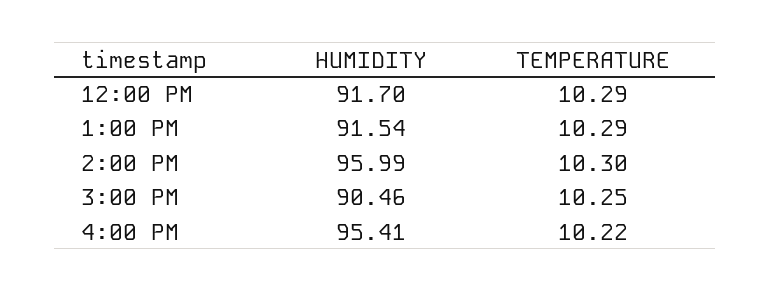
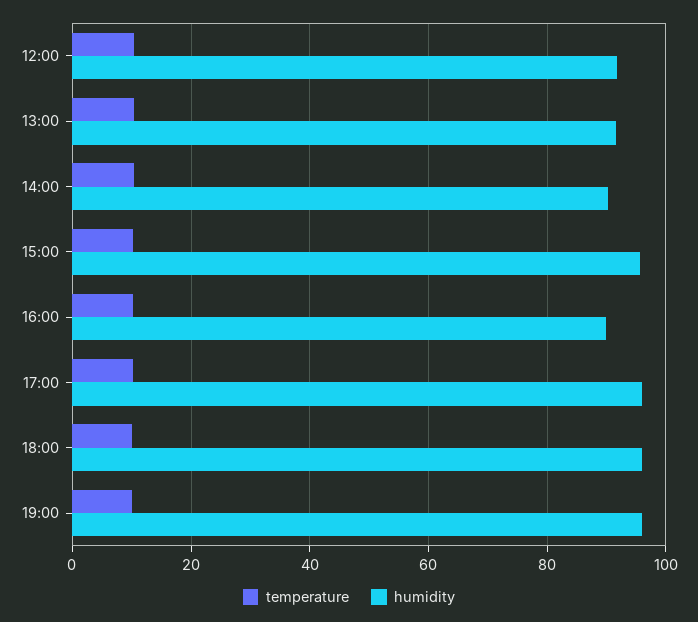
HUMIDITY, 2:00 PM: 95.99 -> 90
HUMIDITY, 3:00 PM: 90.46 -> 96
HUMIDITY, 4:00 PM: 95.41 -> 90
TEMPERATURE, 17:00: none -> 10
HUMIDITY, 17:00: none -> 96
TEMPERATURE, 18:00: none -> 10
HUMIDITY, 18:00: none -> 96
TEMPERATURE, 19:00: none -> 10
HUMIDITY, 19:00: none -> 96

